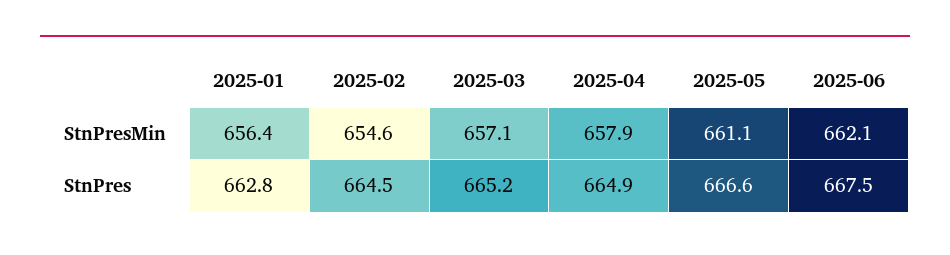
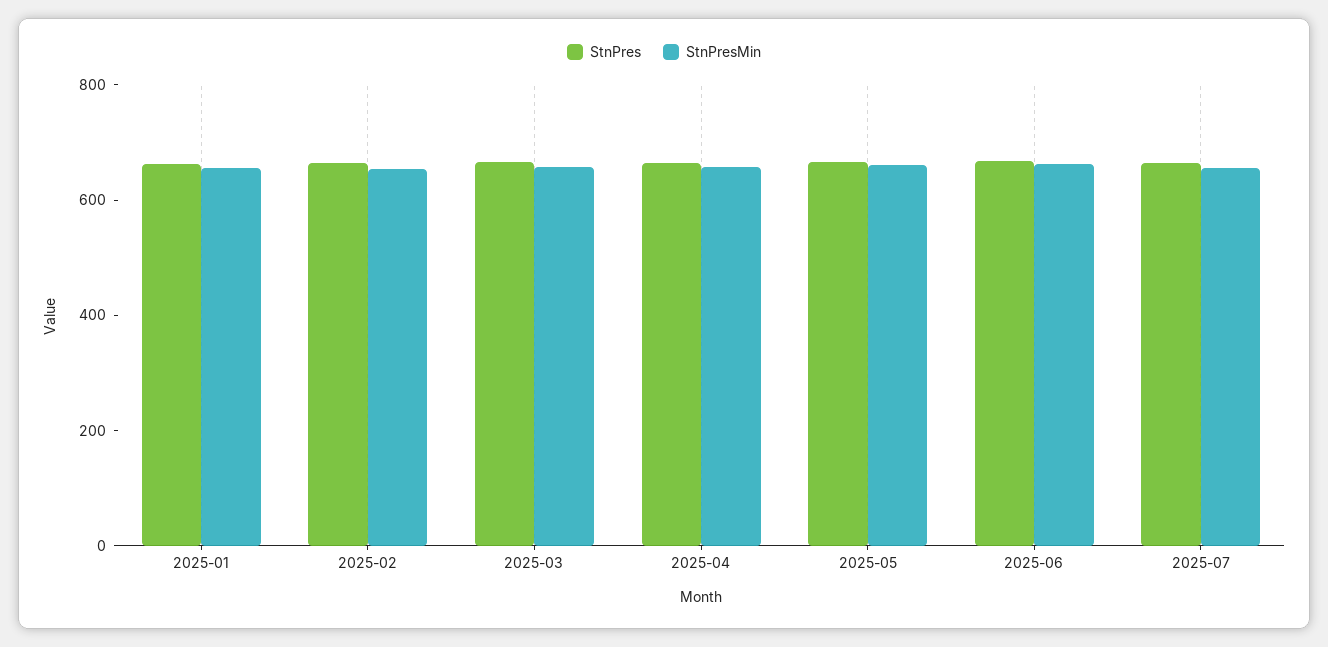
StnPres, 2025-07: none -> 650
StnPresMin, 2025-07: none -> 650

